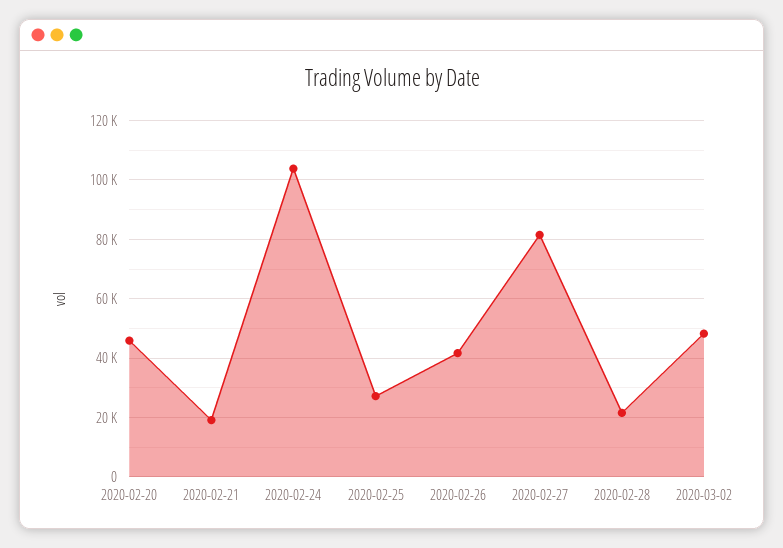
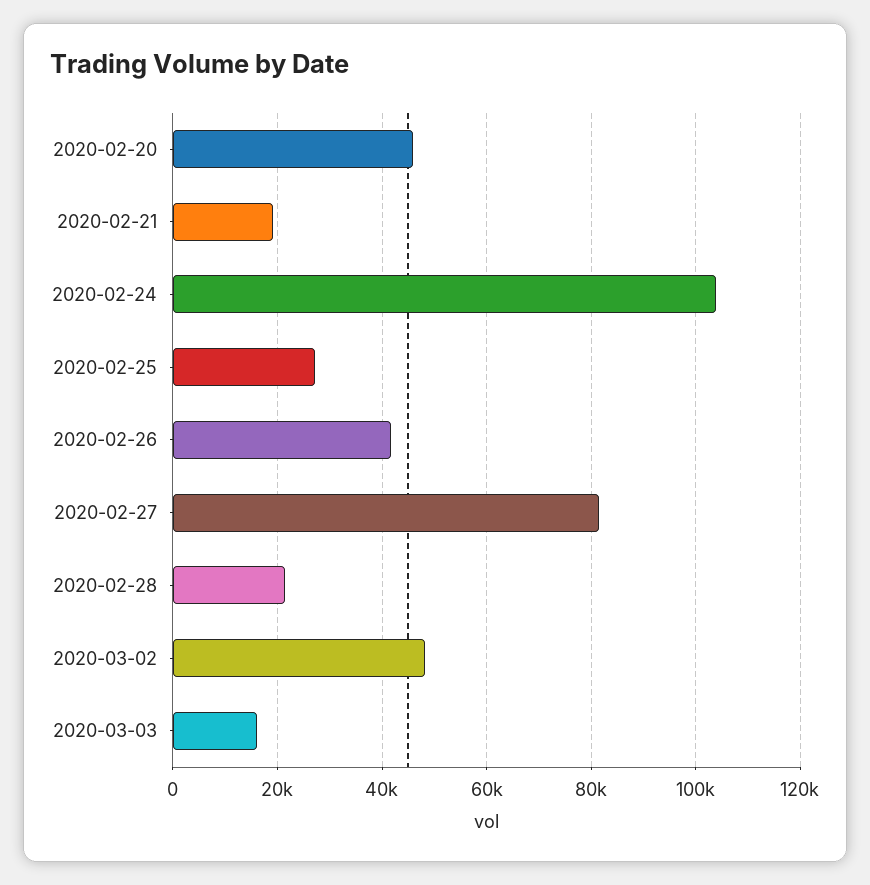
2020-03-03: none -> 16000

